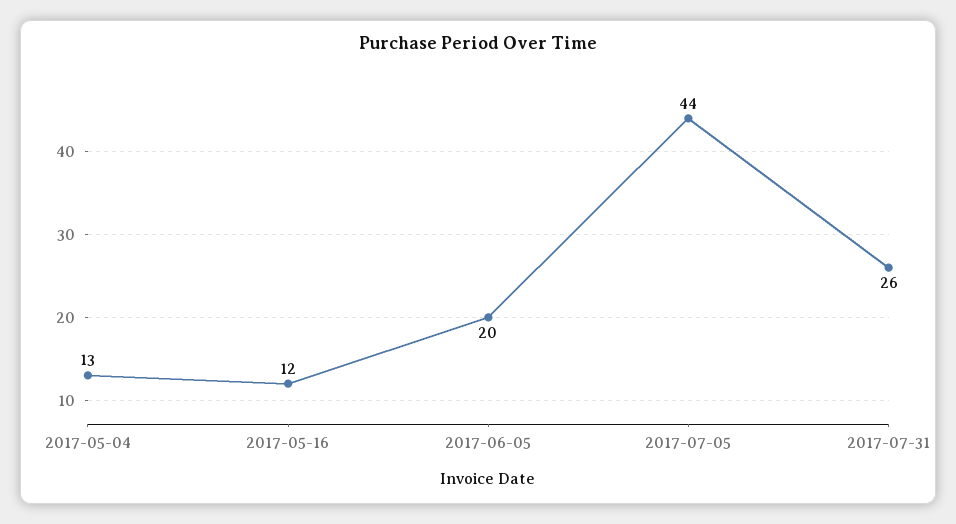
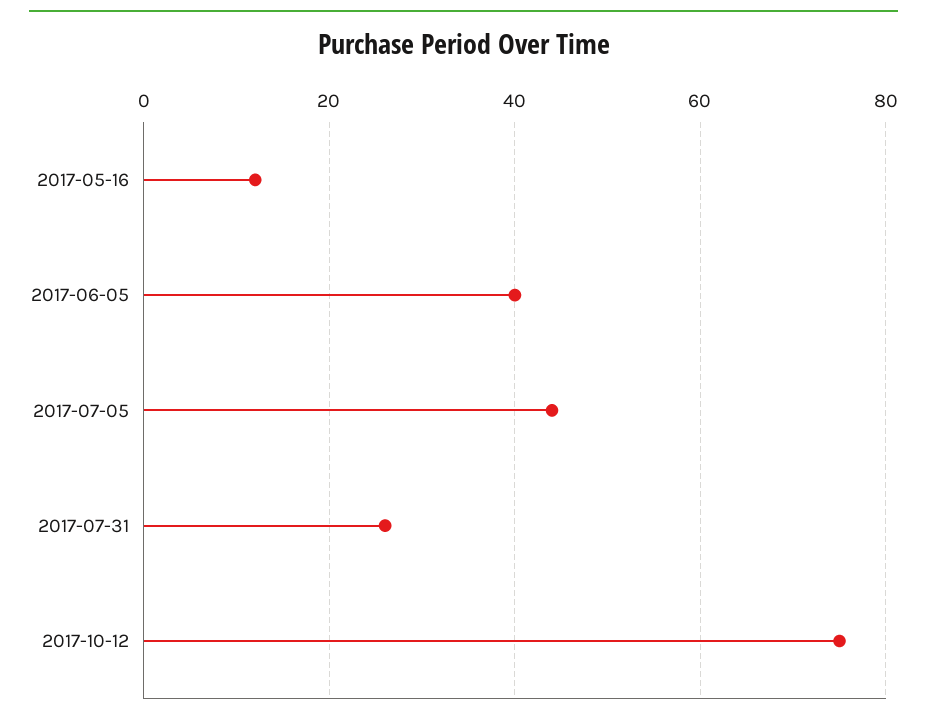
2017-05-04: 13 -> none
2017-06-05: 20 -> 40
2017-10-12: none -> 75

